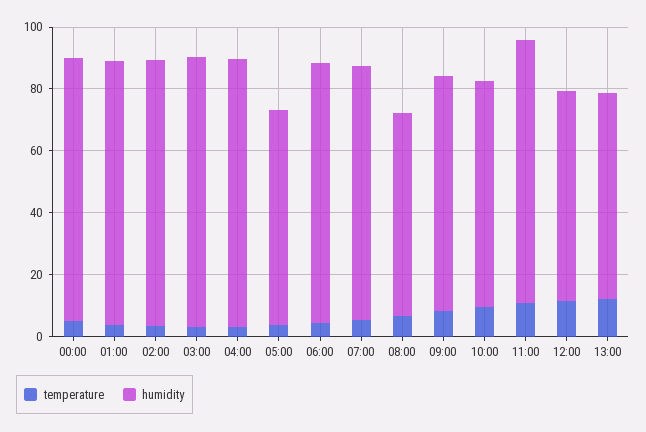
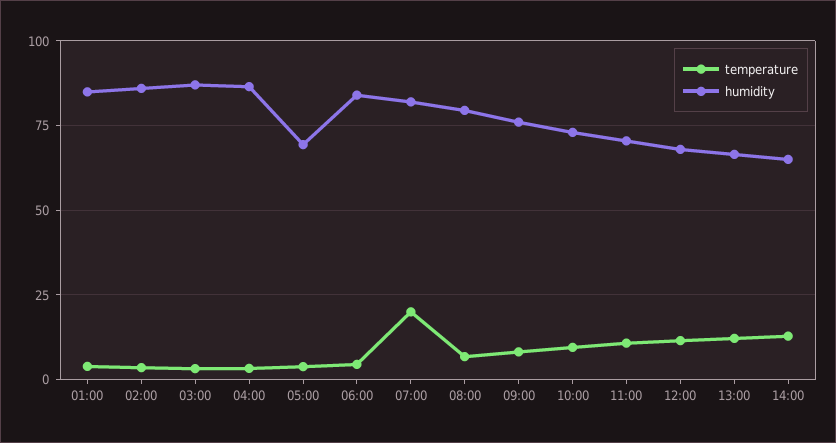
temperature, 00:00: 5 -> none
humidity, 00:00: 85 -> none
temperature, 07:00: 5 -> 20
humidity, 08:00: 65 -> 80
humidity, 11:00: 85 -> 70
temperature, 14:00: none -> 12.5
humidity, 14:00: none -> 65

